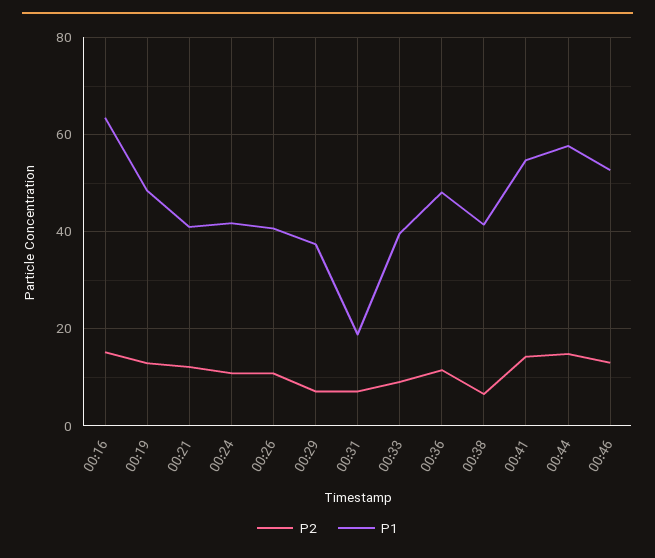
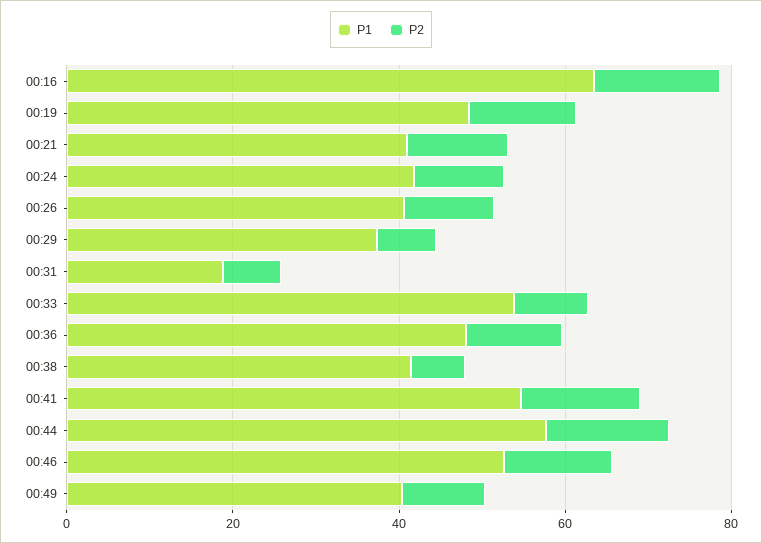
P1, 00:33: 40 -> 55
P1, 00:49: none -> 40
P2, 00:49: none -> 10

